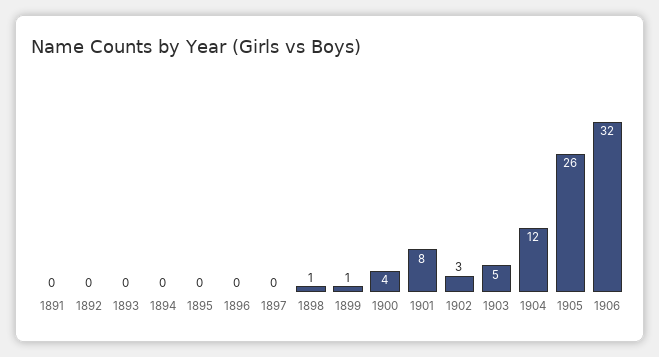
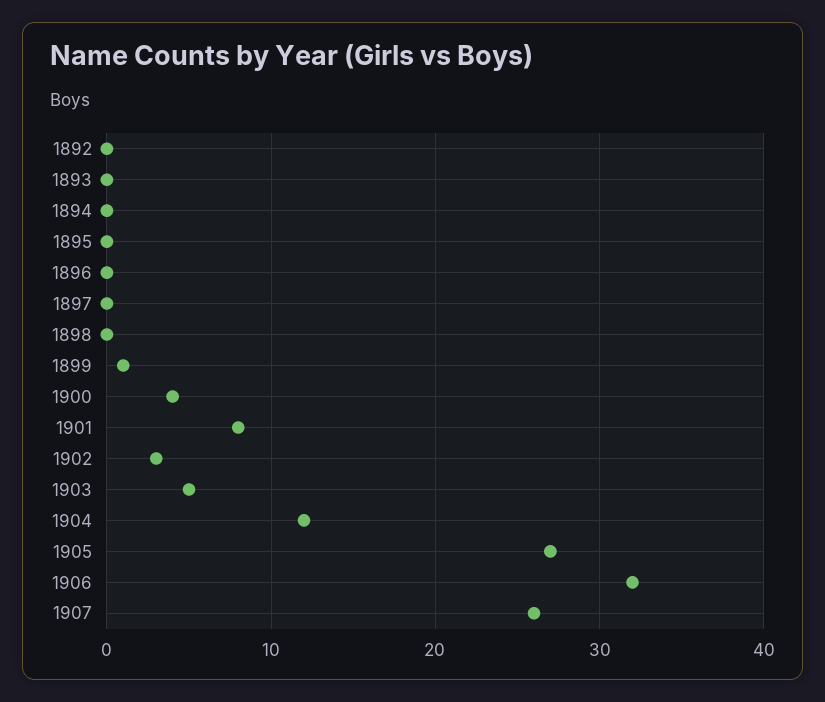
1891: 0 -> none
1898: 1 -> 0
1905: 26 -> 27
1907: none -> 26

